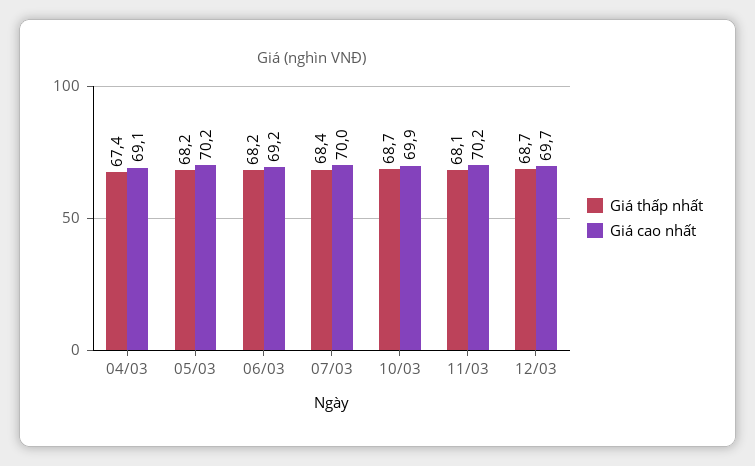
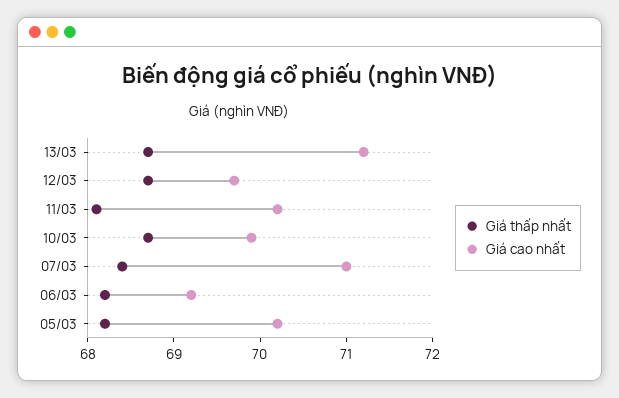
Giá thấp nhất, 04/03: 67.4 -> none
Giá cao nhất, 04/03: 69.1 -> none
Giá cao nhất, 07/03: 70 -> 71
Giá thấp nhất, 13/03: none -> 68.7
Giá cao nhất, 13/03: none -> 71.2

